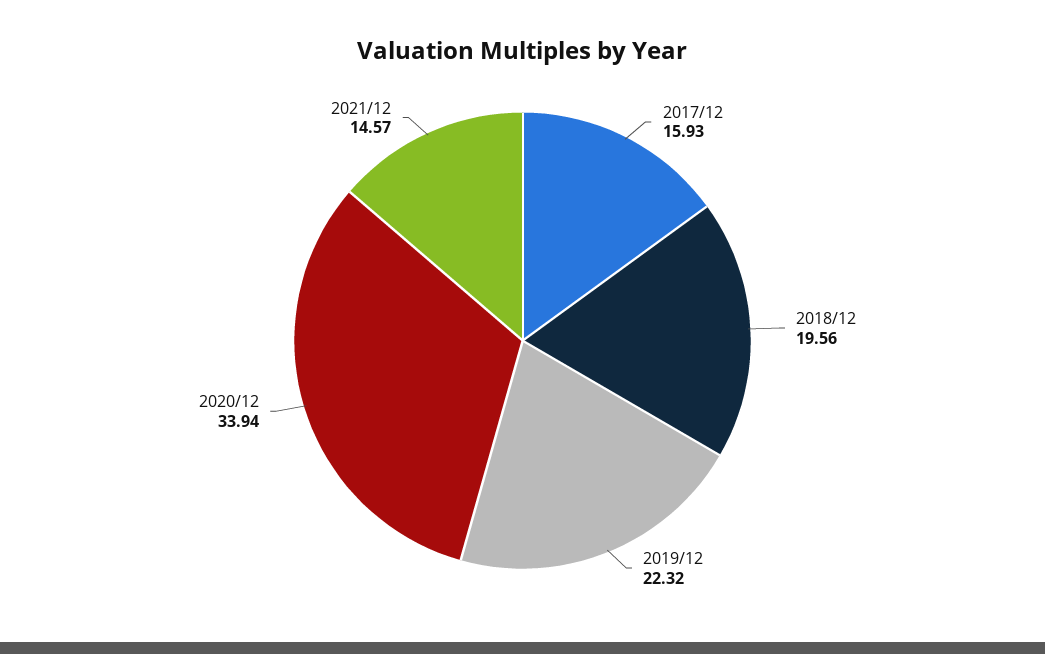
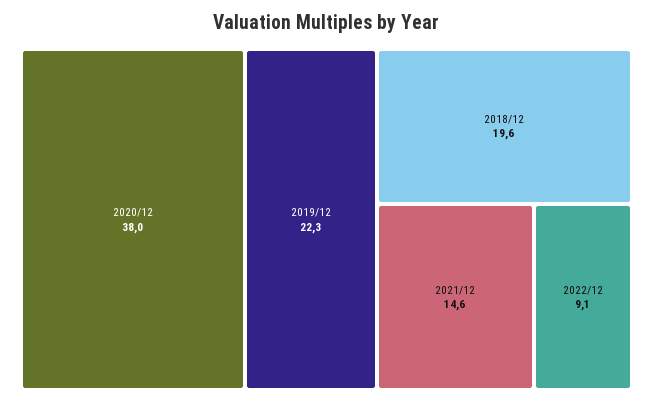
2017/12: 15.93 -> none
2020/12: 33.94 -> 38
2022/12: none -> 9.1

